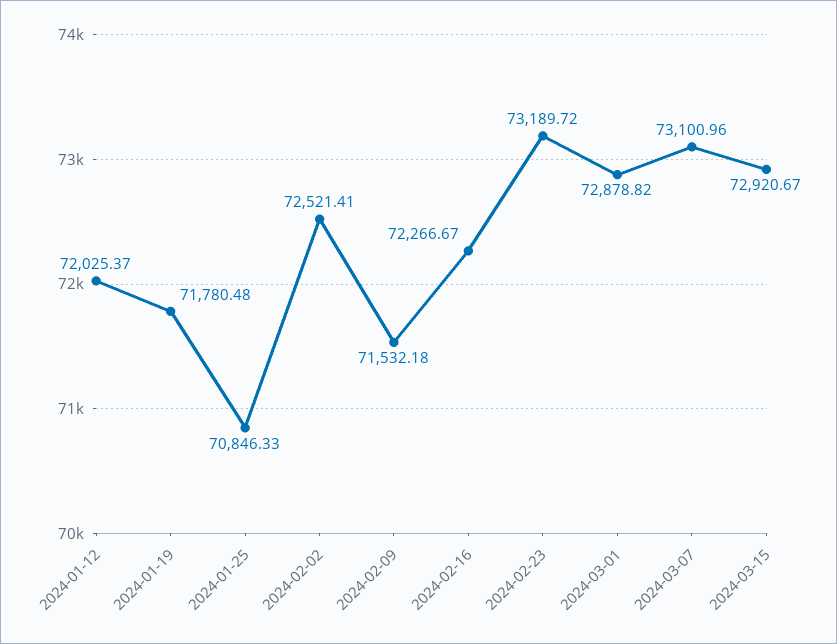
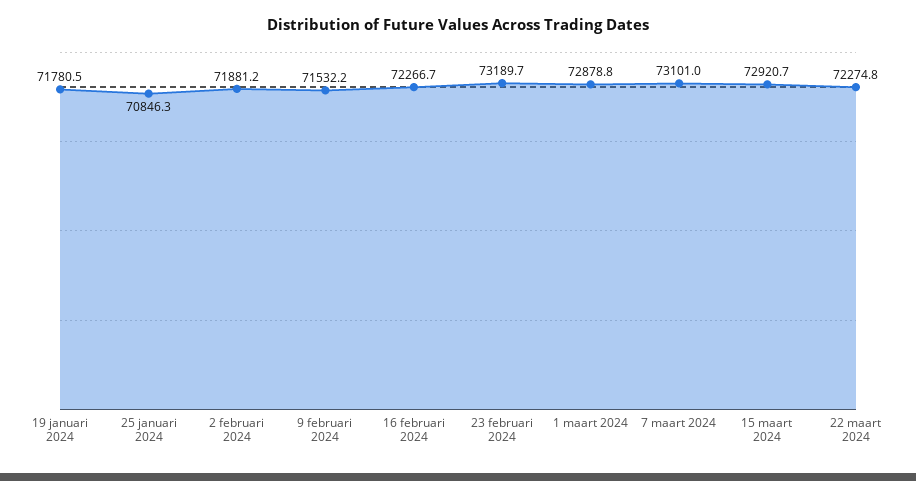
2024-01-12: 72025.37 -> none
2024-02-02: 72521.41 -> 71881.2
22 maart 2024: none -> 72274.8

